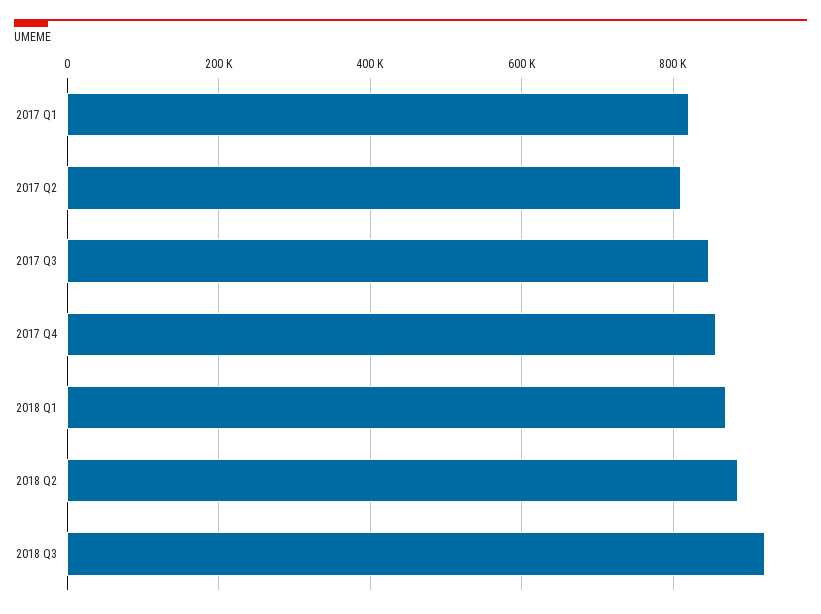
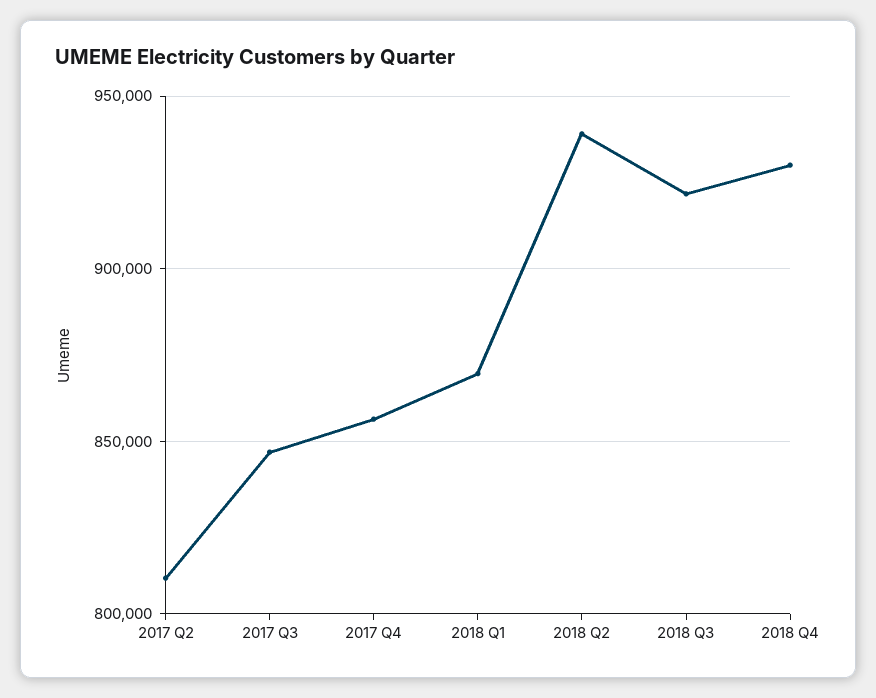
2017 Q1: 820000 -> none
2018 Q2: 880000 -> 940000
2018 Q4: none -> 930000

